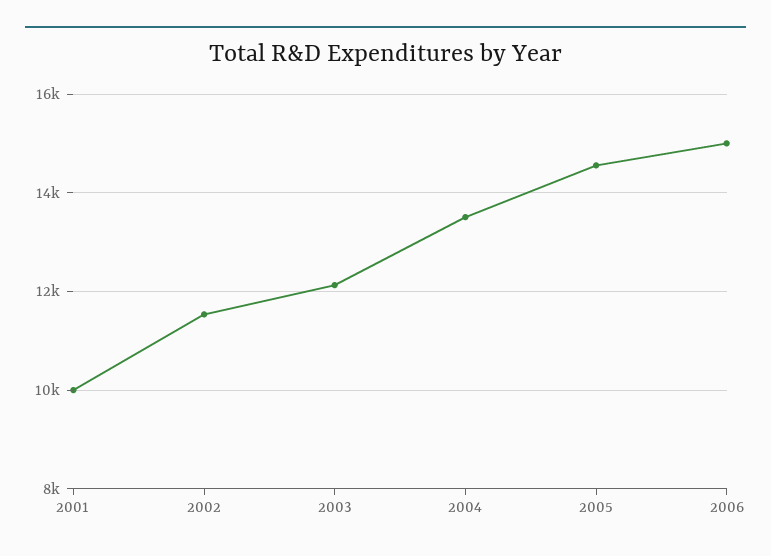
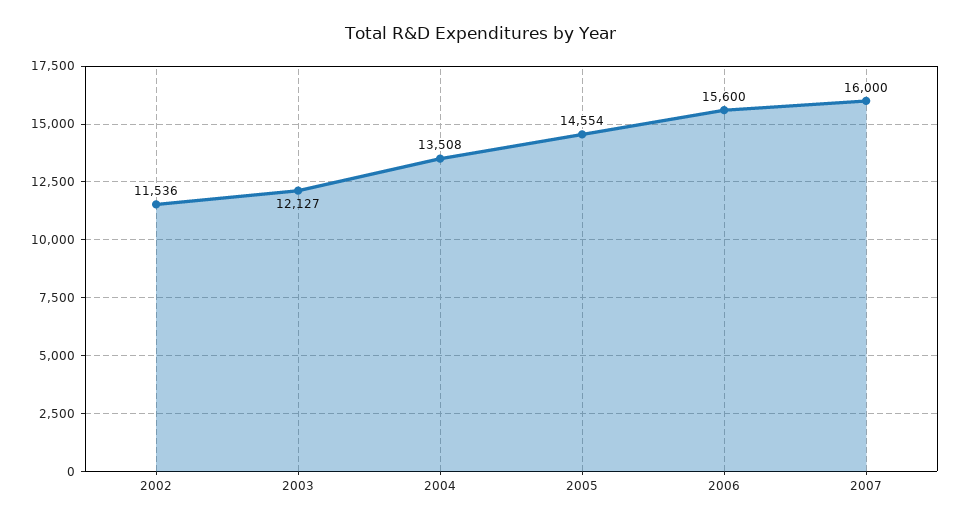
2001: 10000 -> none
2006: 15000 -> 15600
2007: none -> 16000

